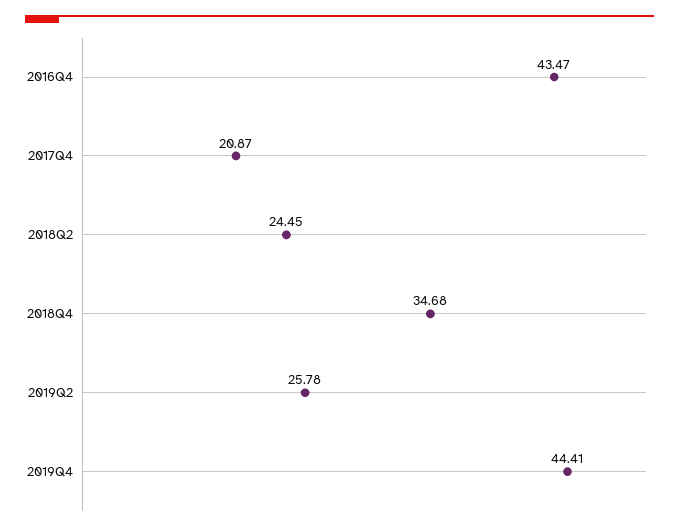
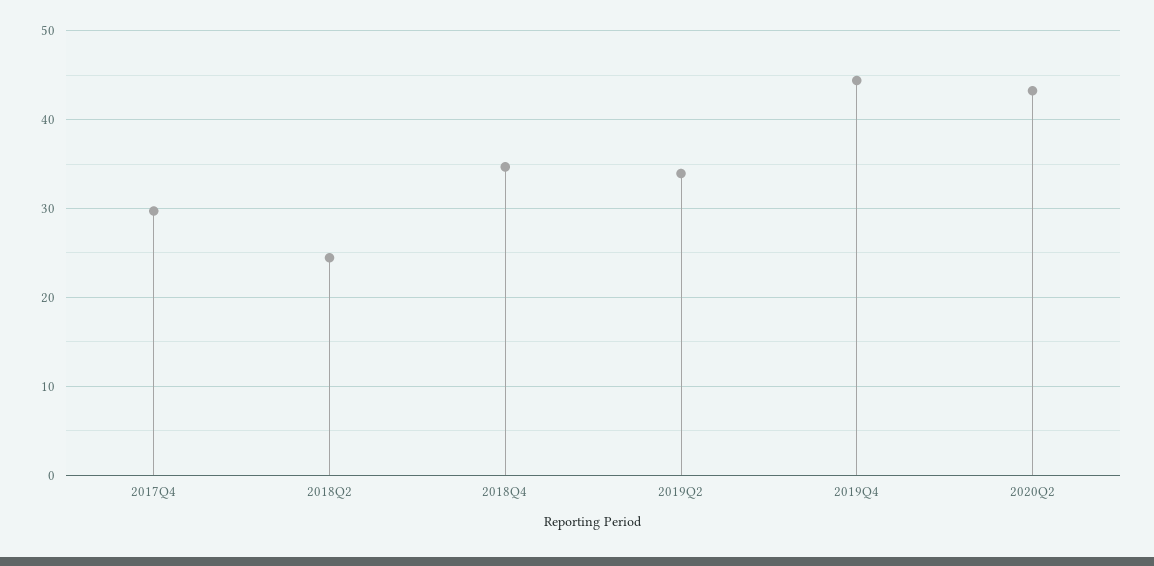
2016Q4: 43.47 -> none
2017Q4: 20.87 -> 30
2019Q2: 25.78 -> 34
2020Q2: none -> 43

